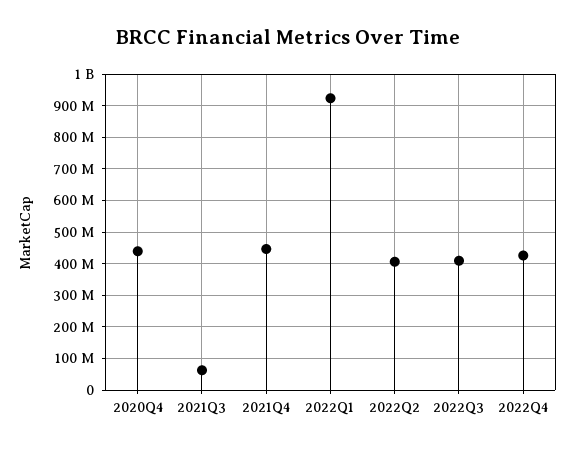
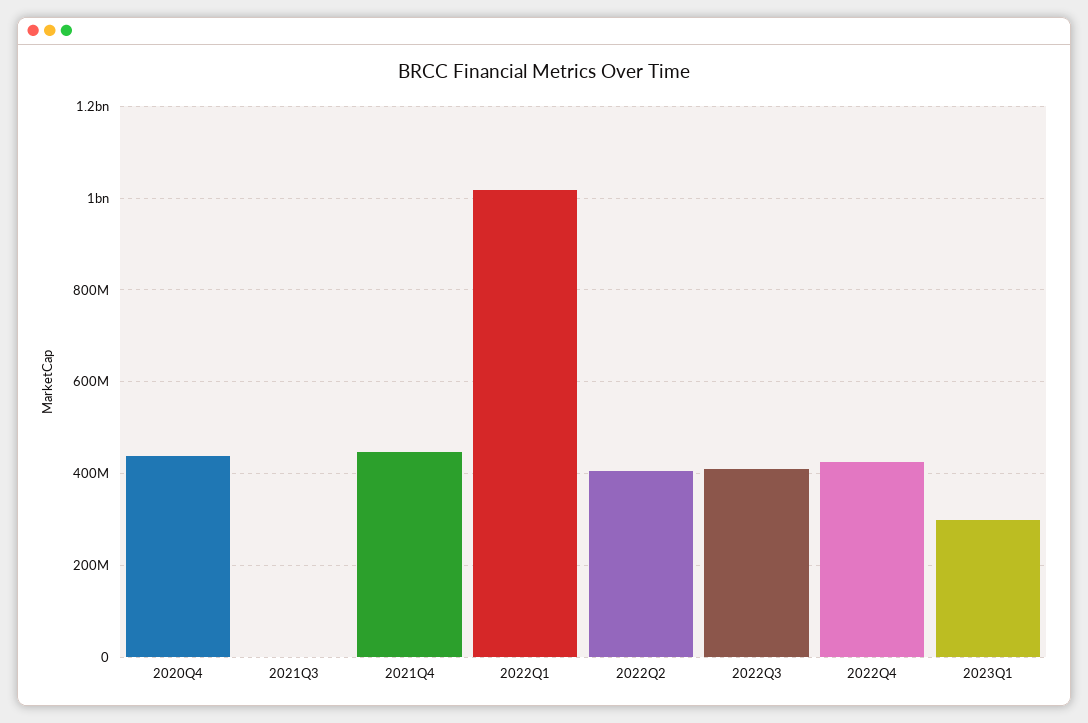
2021Q3: 60000000 -> 0
2022Q1: 920000000 -> 1020000000
2023Q1: none -> 300000000

